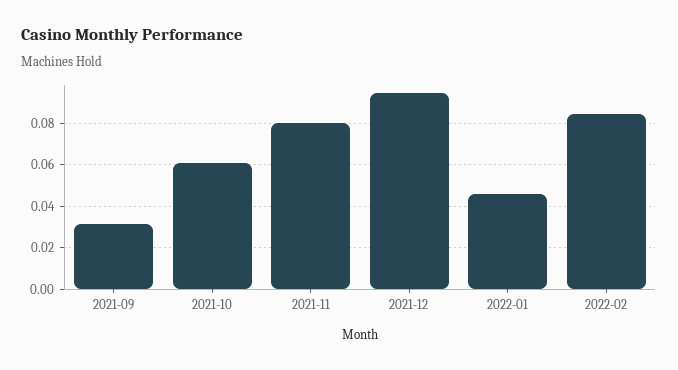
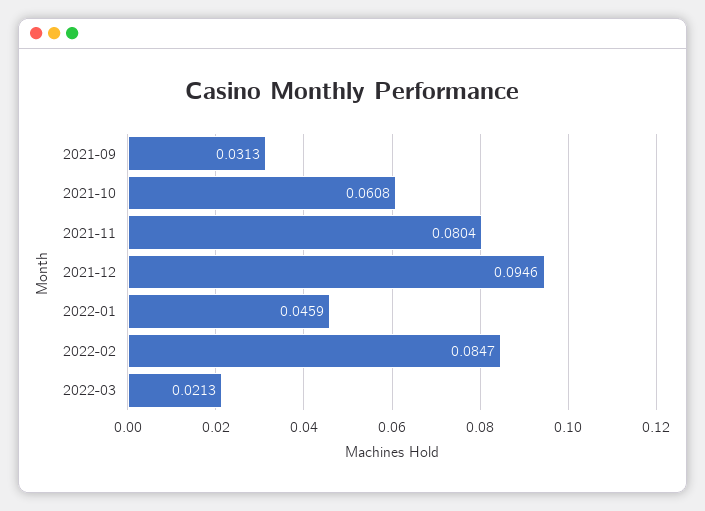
2022-03: none -> 0.0213

